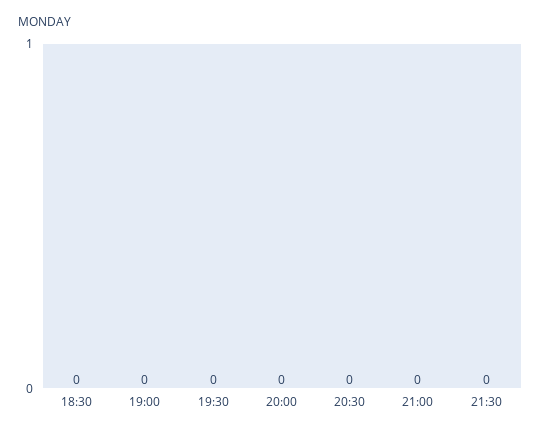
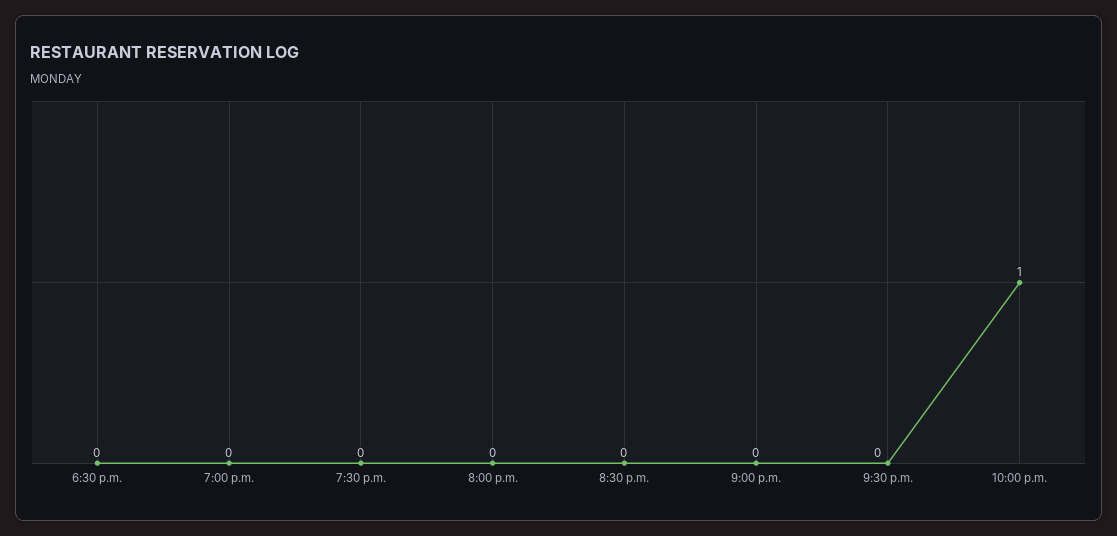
10:00 p.m.: none -> 1

